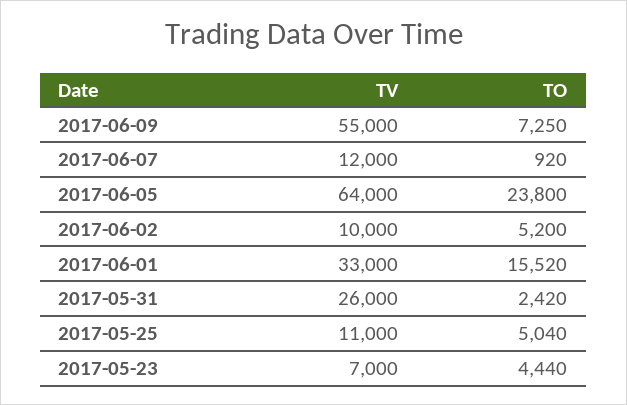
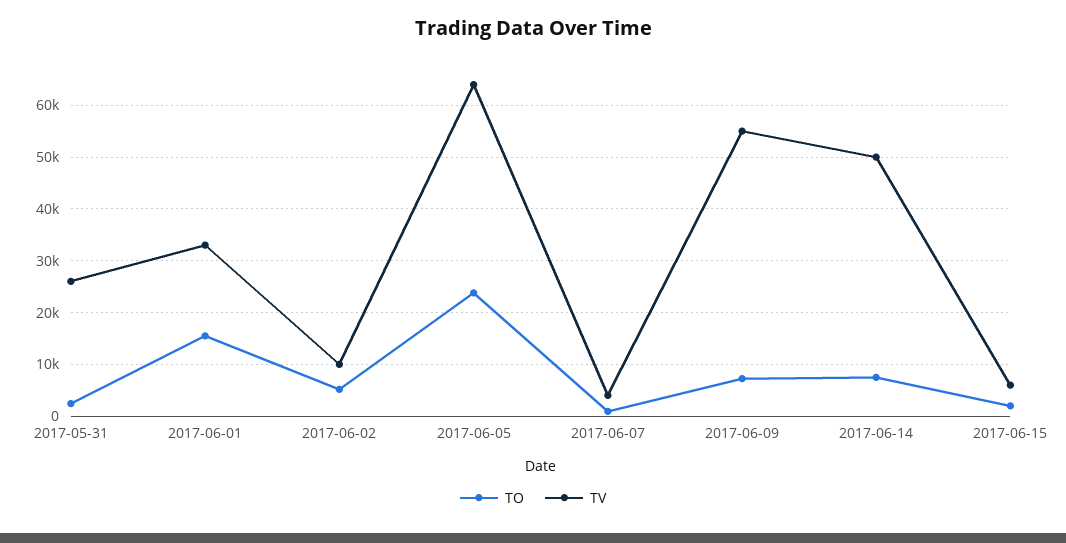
TV, 2017-06-07: 12000 -> 4000
TV, 2017-05-25: 11000 -> none
TO, 2017-05-25: 5040 -> none
TV, 2017-05-23: 7000 -> none
TO, 2017-05-23: 4440 -> none
TO, 2017-06-14: none -> 8000
TV, 2017-06-14: none -> 50000
TO, 2017-06-15: none -> 2000
TV, 2017-06-15: none -> 6000

